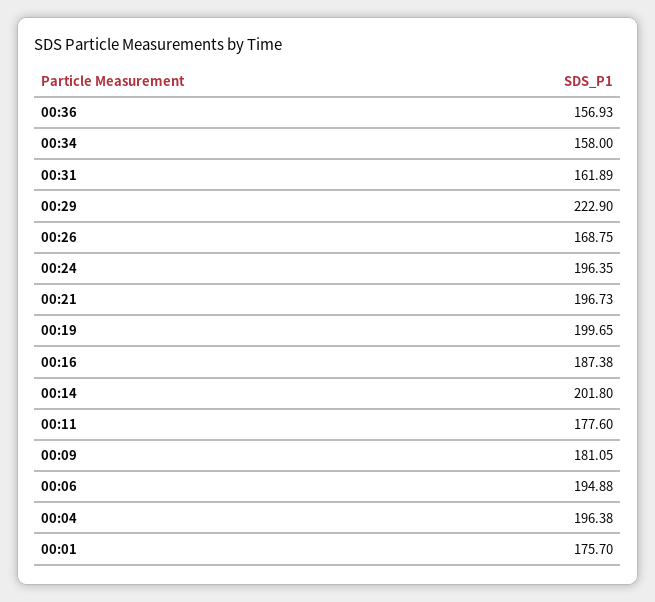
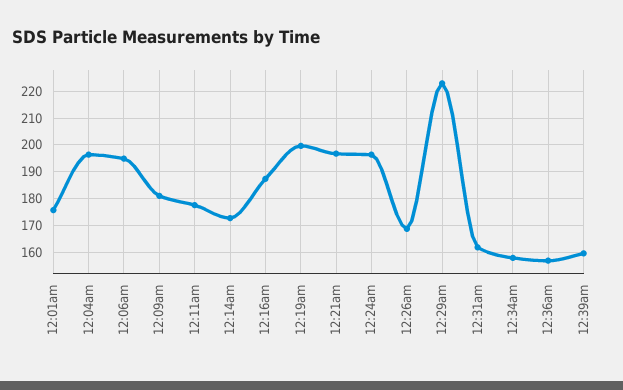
00:14: 201.8 -> 172.5
12:39am: none -> 160

